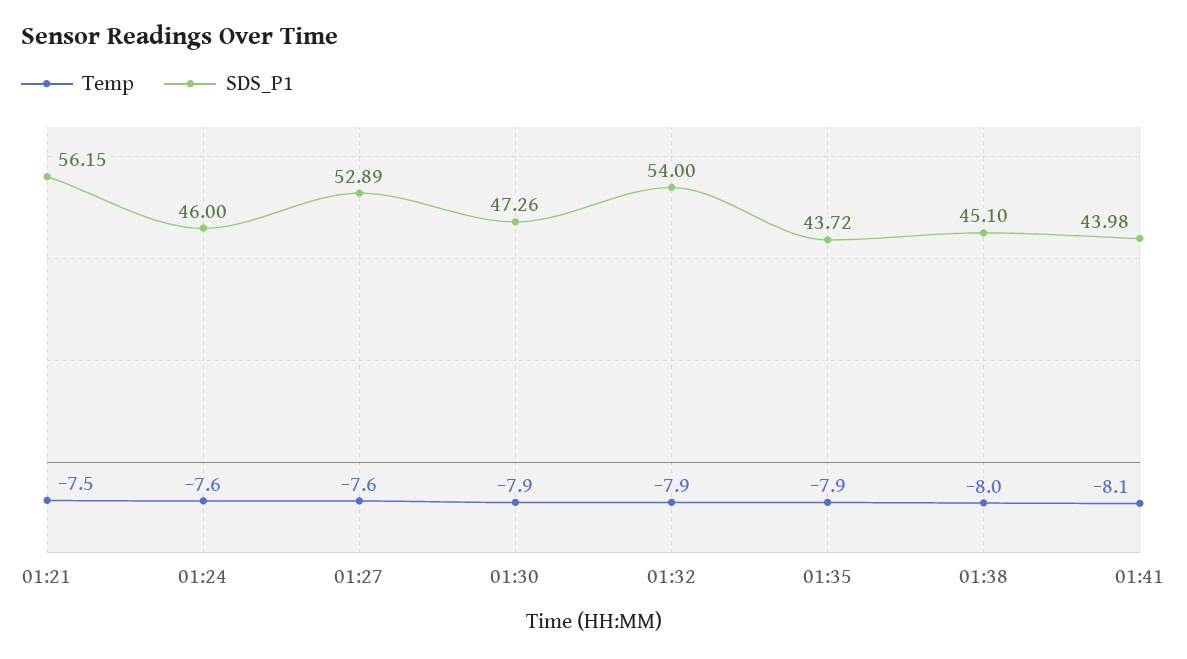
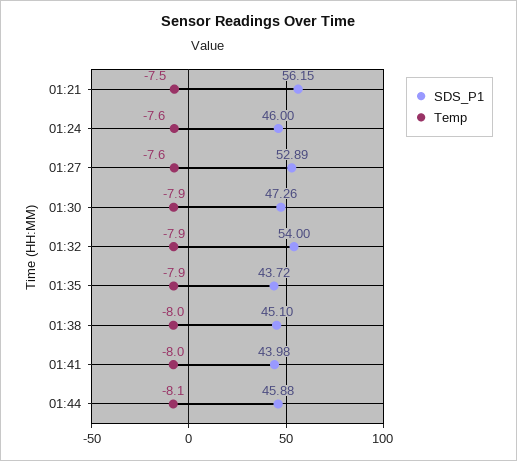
Temp, 01:41: -8.1 -> -8
SDS_P1, 01:44: none -> 45.88
Temp, 01:44: none -> -8.1

